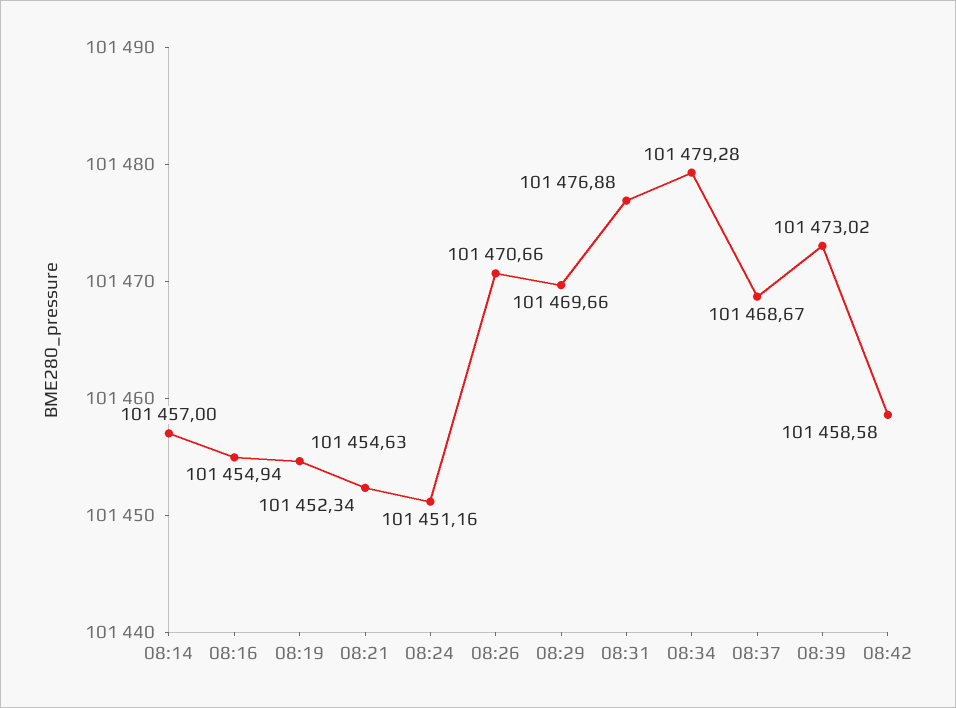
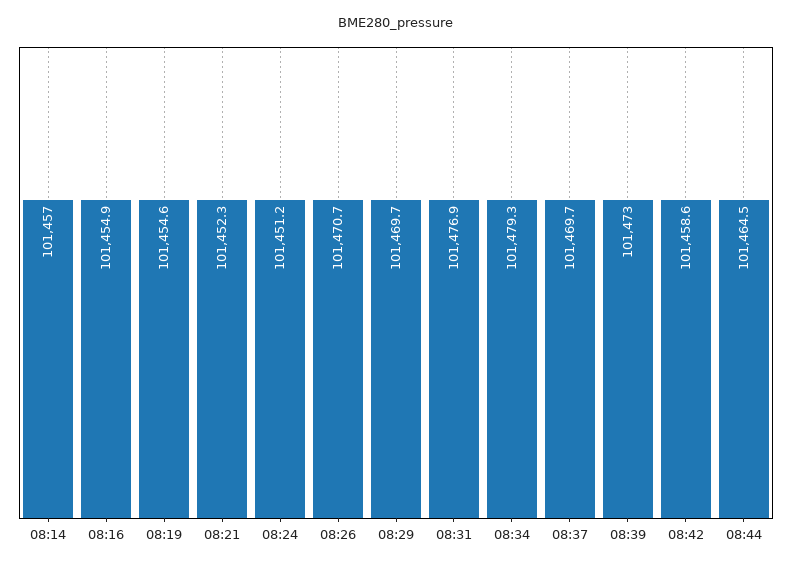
08:37: 101468.67 -> 101469.7
08:44: none -> 101464.5

